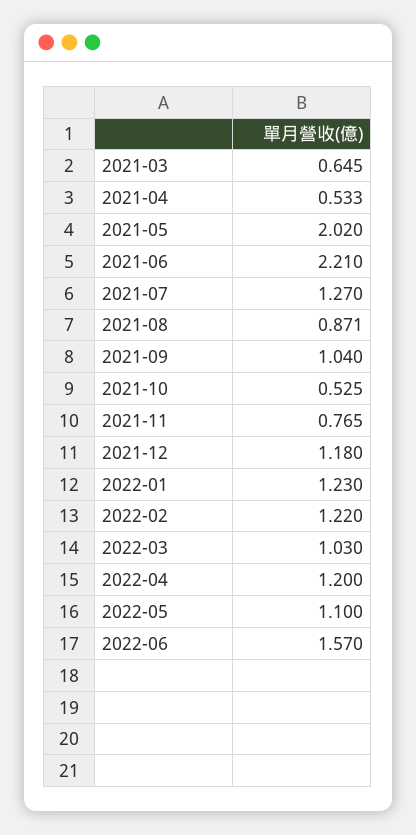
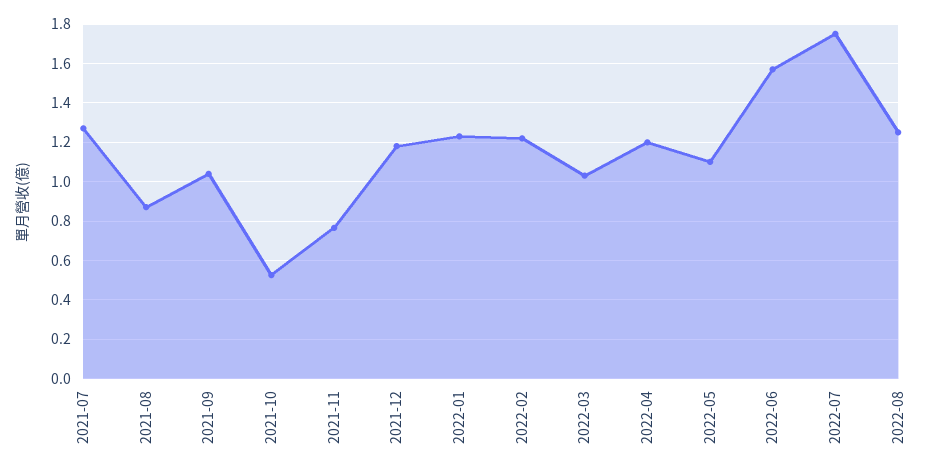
2021-03: 0.645 -> none
2021-04: 0.533 -> none
2021-05: 2.02 -> none
2021-06: 2.21 -> none
2022-07: none -> 1.75
2022-08: none -> 1.25

